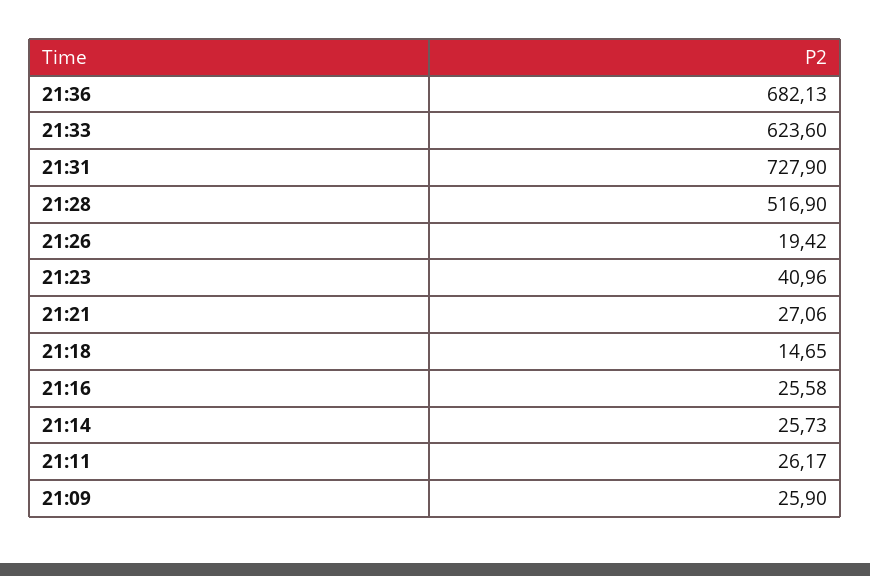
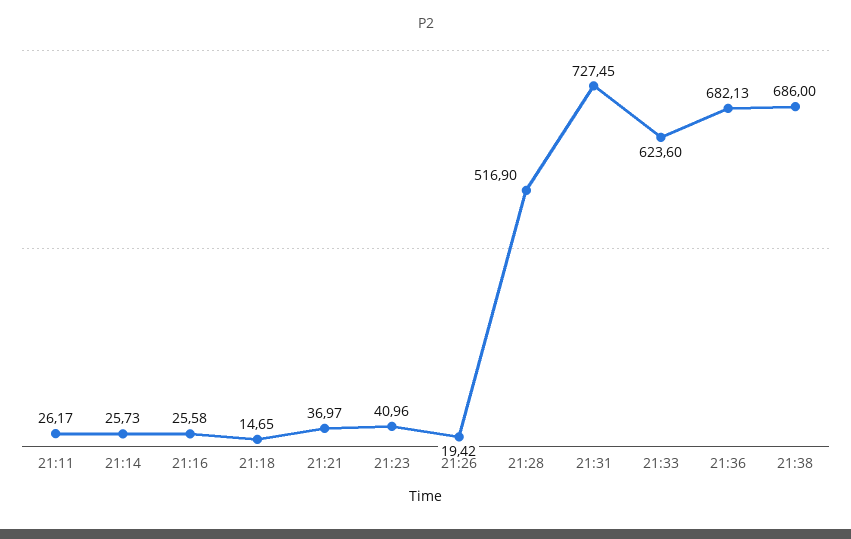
21:31: 727.9 -> 727.45
21:21: 27.06 -> 36.97
21:09: 25.9 -> none
21:38: none -> 686

